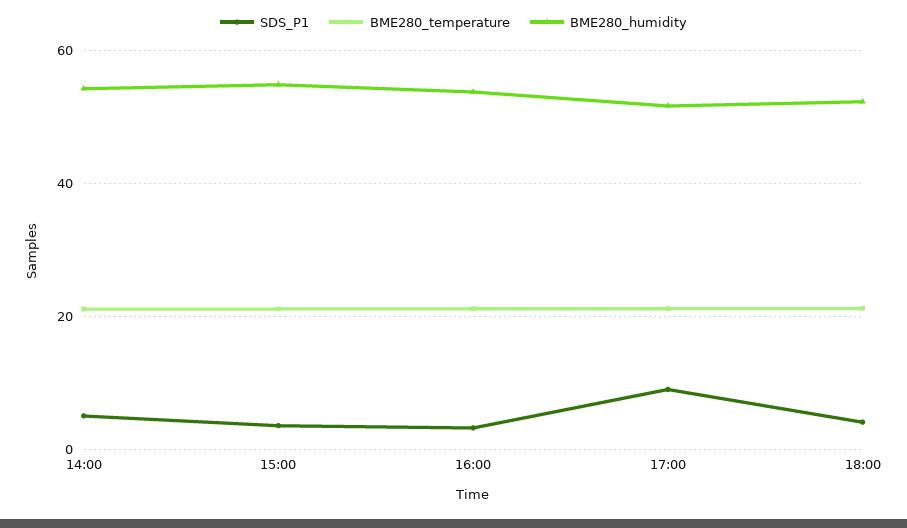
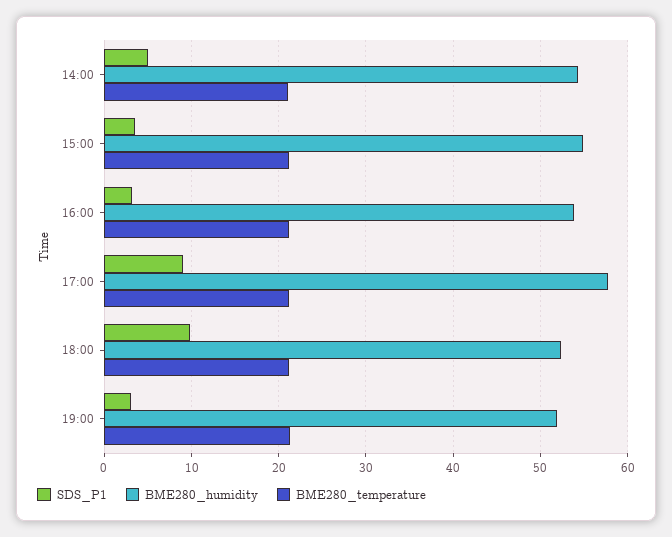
BME280_humidity, 17:00: 52 -> 58
SDS_P1, 18:00: 4 -> 10
SDS_P1, 19:00: none -> 3
BME280_humidity, 19:00: none -> 52
BME280_temperature, 19:00: none -> 21

